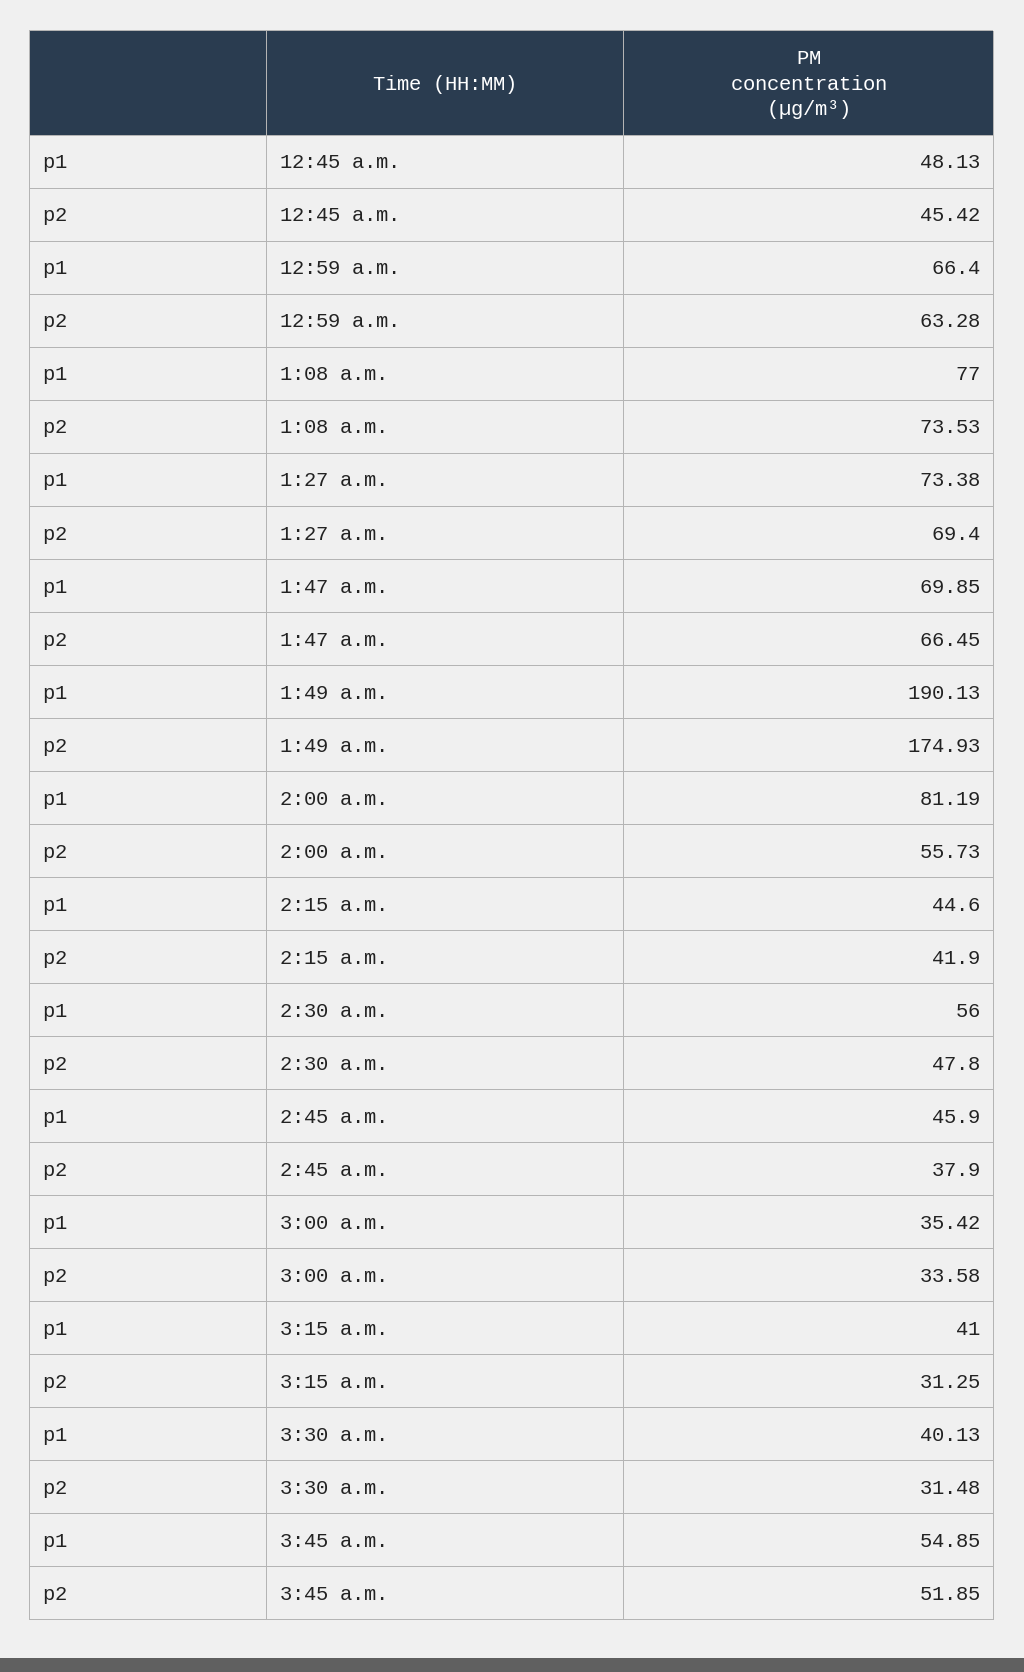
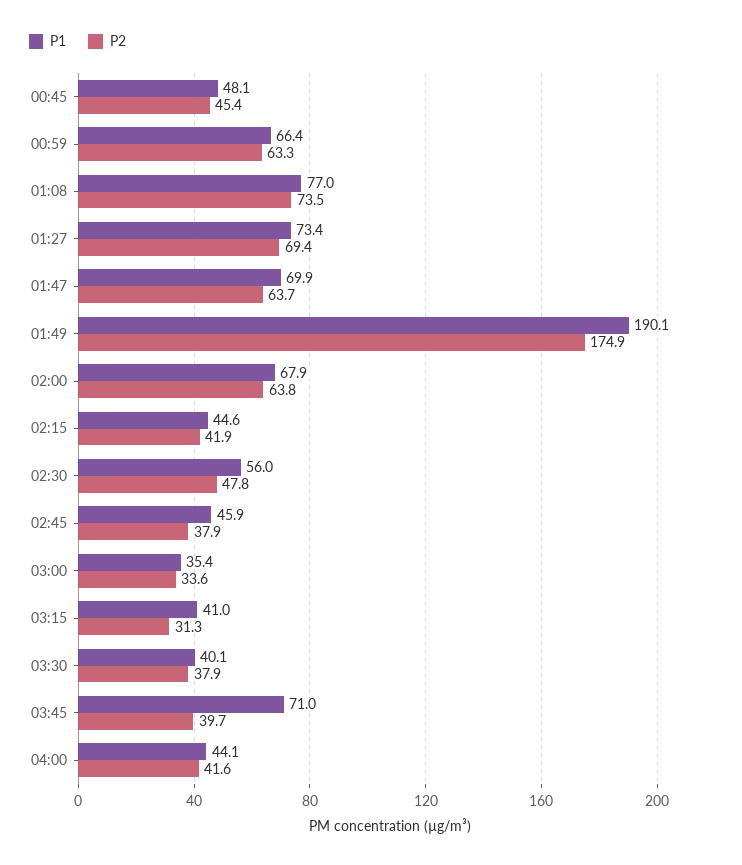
p2, 1:47 a.m.: 66.45 -> 63.7
p1, 2:00 a.m.: 81.19 -> 67.9
p2, 2:00 a.m.: 55.73 -> 63.8
p2, 3:30 a.m.: 31.48 -> 37.9
p1, 3:45 a.m.: 54.85 -> 71
p2, 3:45 a.m.: 51.85 -> 39.7
p1, 04:00: none -> 44.1
p2, 04:00: none -> 41.6

